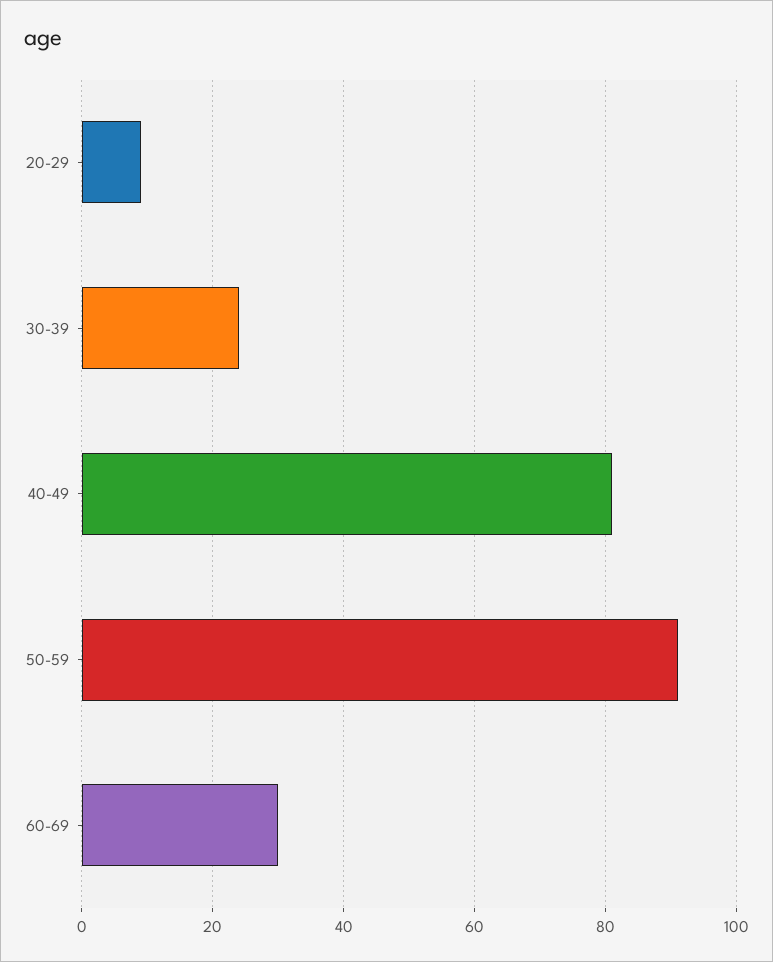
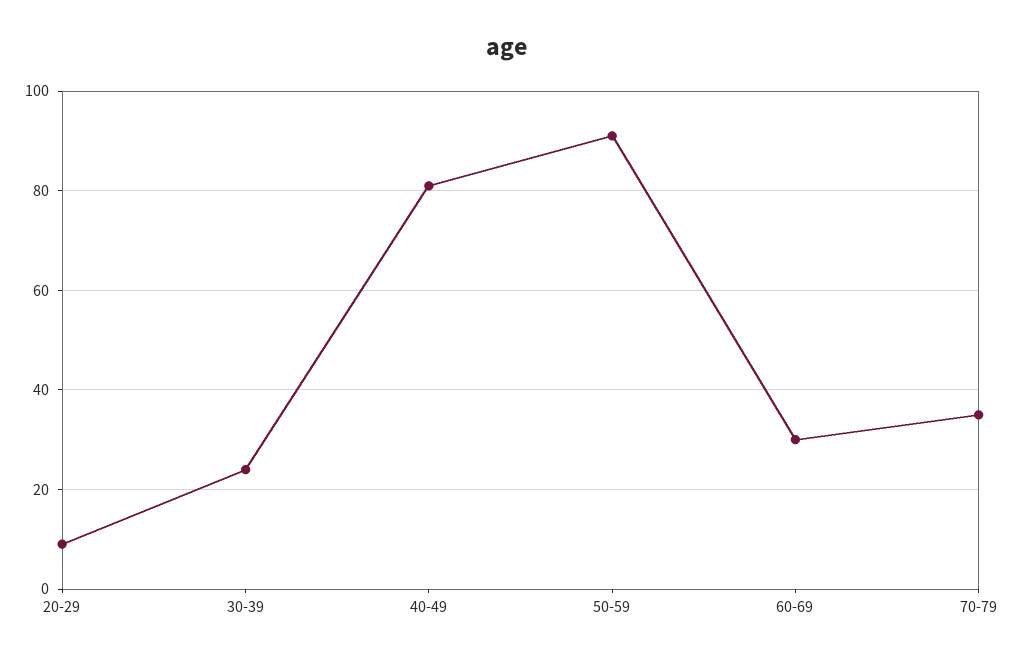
70-79: none -> 35

